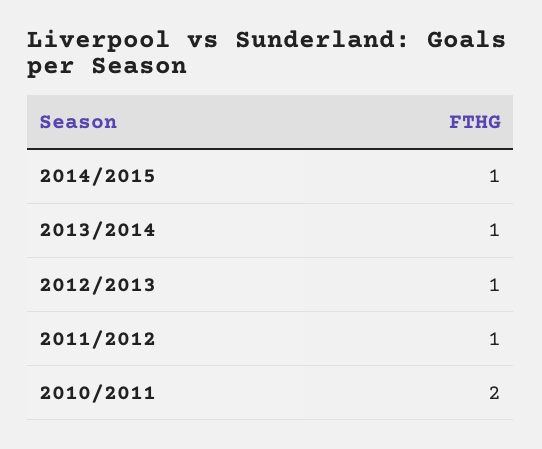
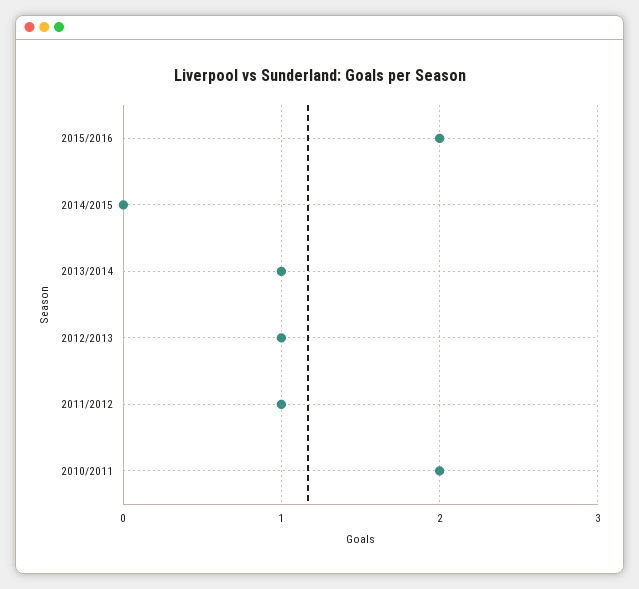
2014/2015: 1 -> 0
2015/2016: none -> 2

